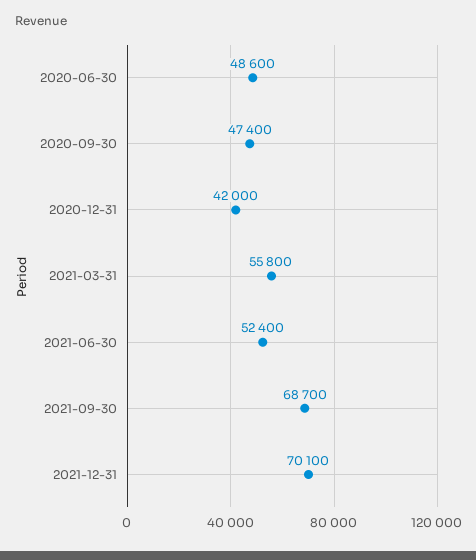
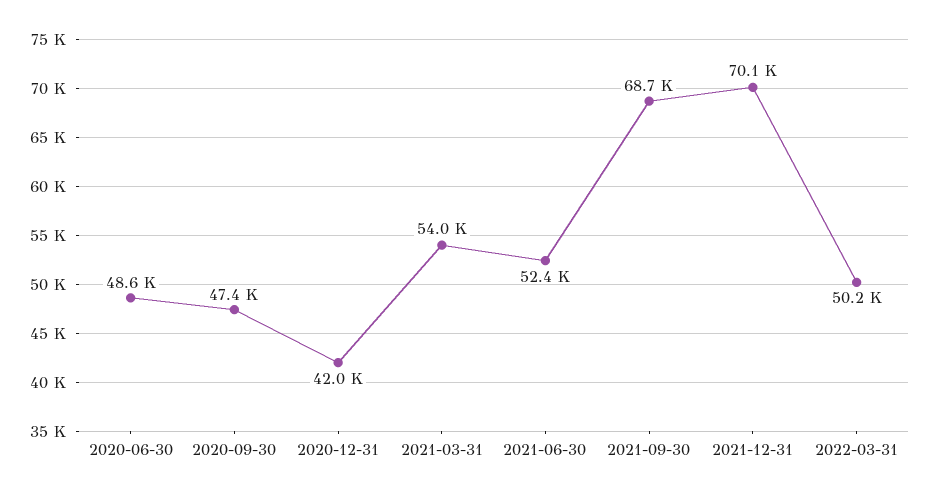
2021-03-31: 55800 -> 54000
2022-03-31: none -> 50200

